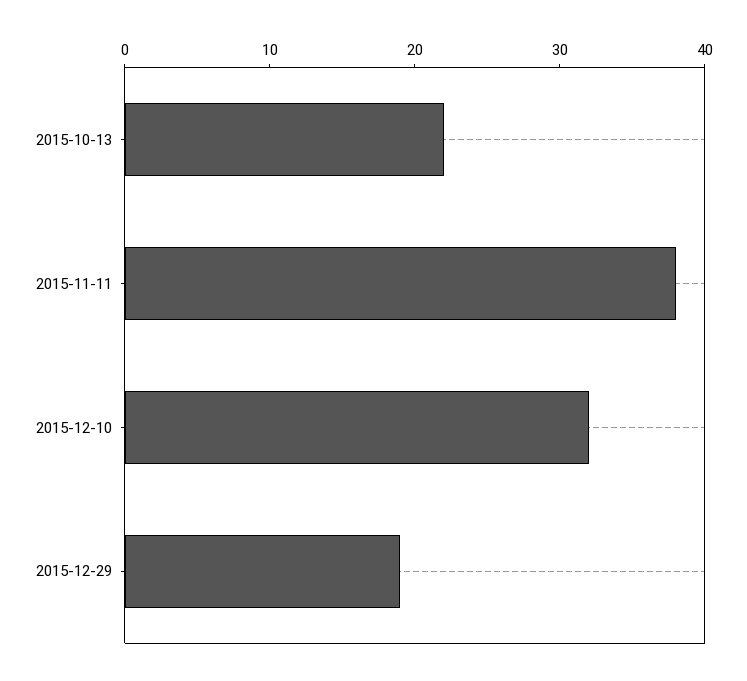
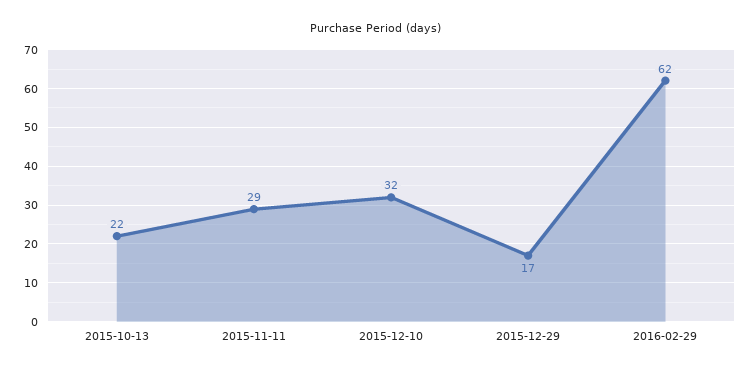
2015-11-11: 38 -> 29
2015-12-29: 19 -> 17
2016-02-29: none -> 62

